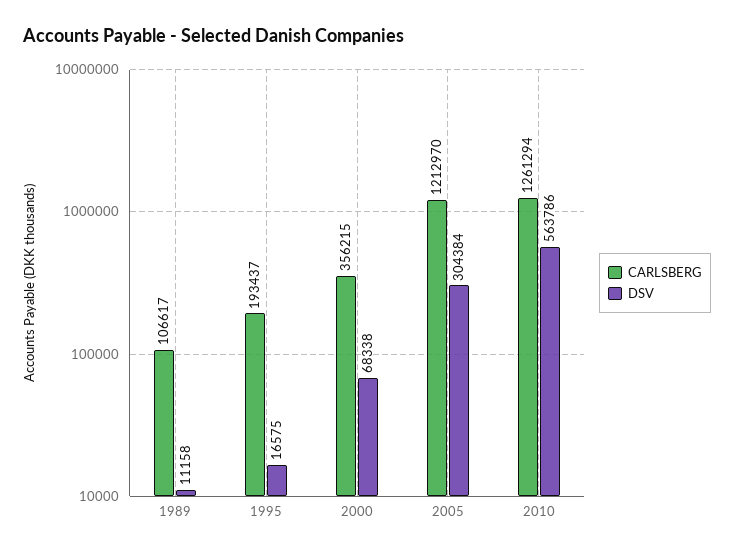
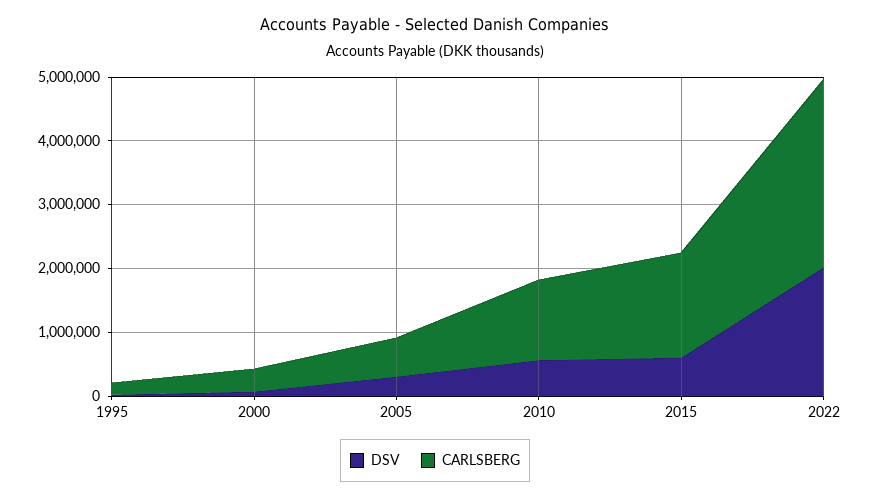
CARLSBERG, 1989: 106617 -> none
DSV, 1989: 11158 -> none
CARLSBERG, 2005: 1212970 -> 600000
DSV, 2015: none -> 600000
CARLSBERG, 2015: none -> 1600000
DSV, 2022: none -> 2000000
CARLSBERG, 2022: none -> 3000000

